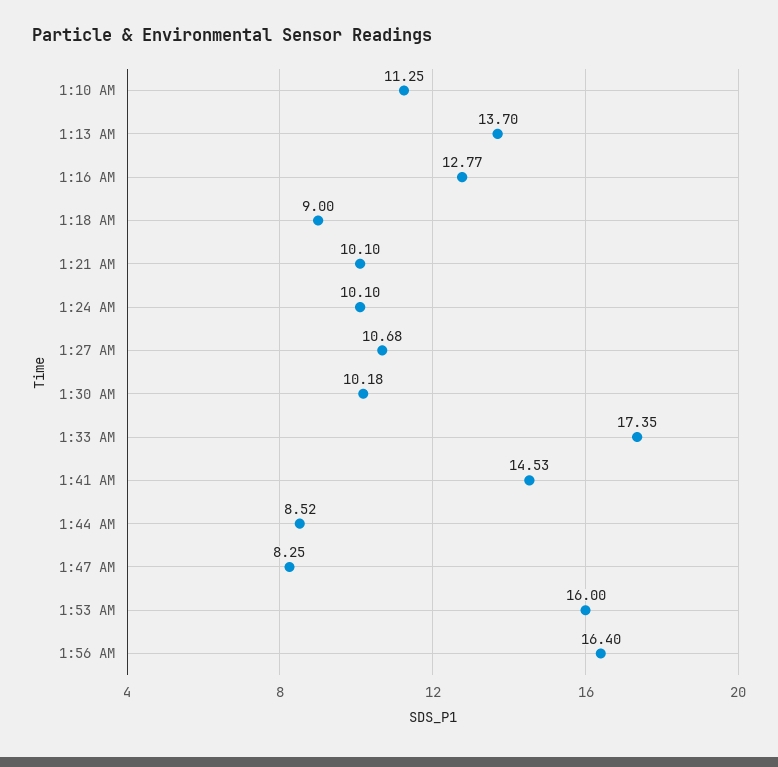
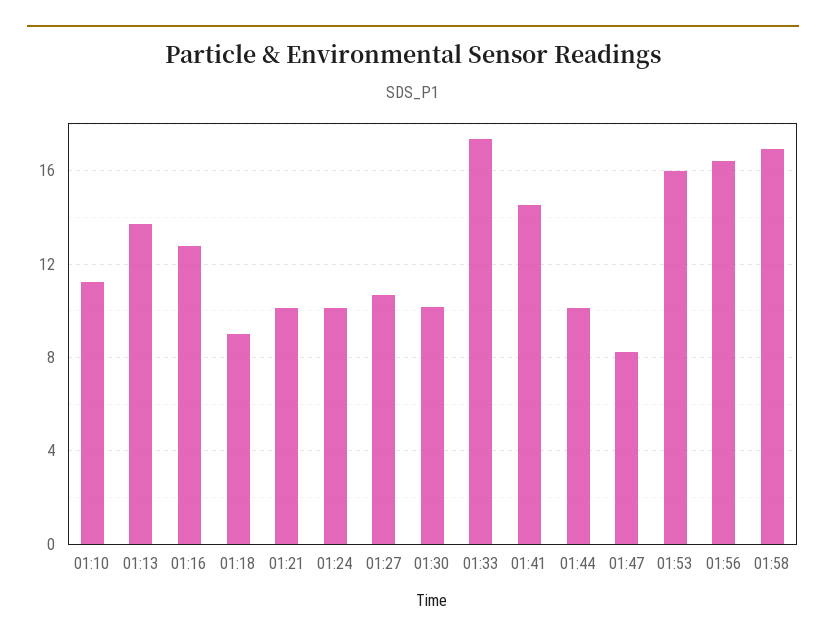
1:44 AM: 8.52 -> 10
01:58: none -> 17

